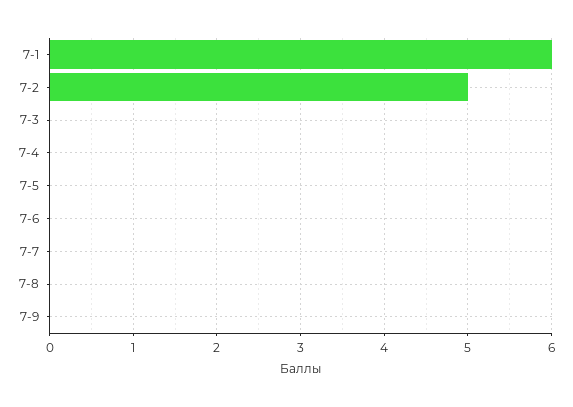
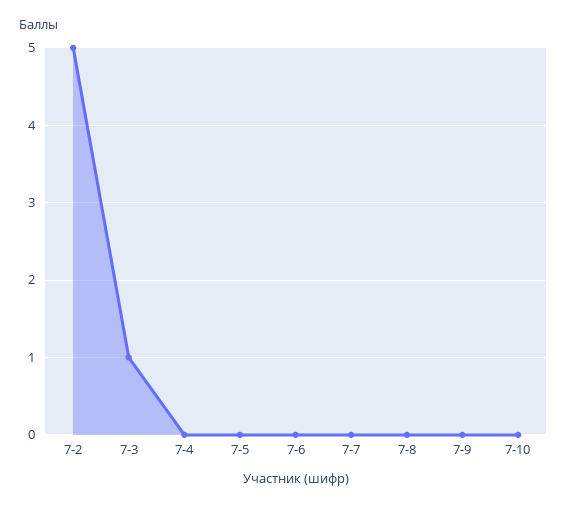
7-1: 6 -> none
7-3: 0 -> 1
7-10: none -> 0

